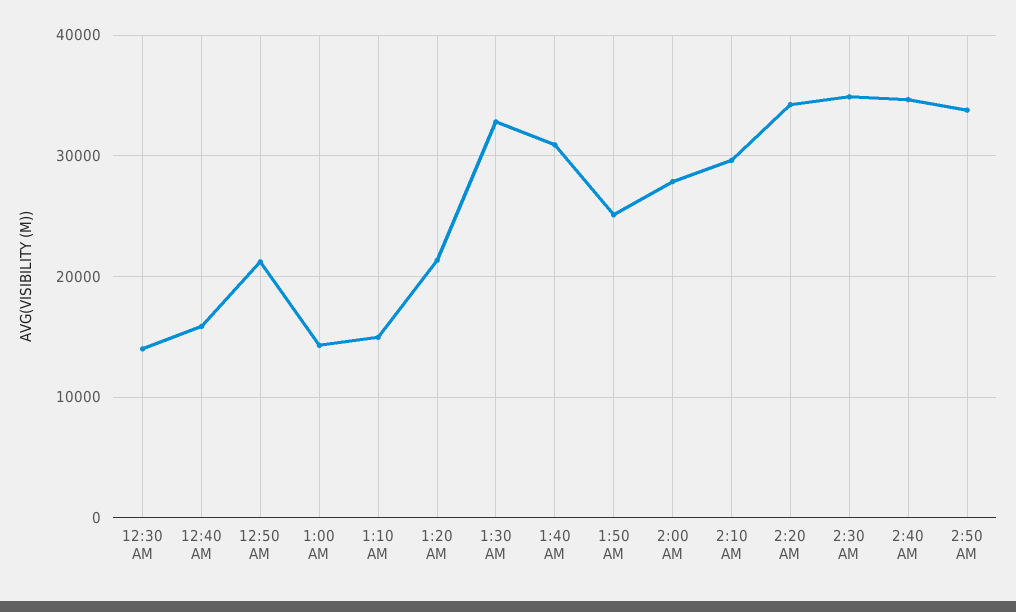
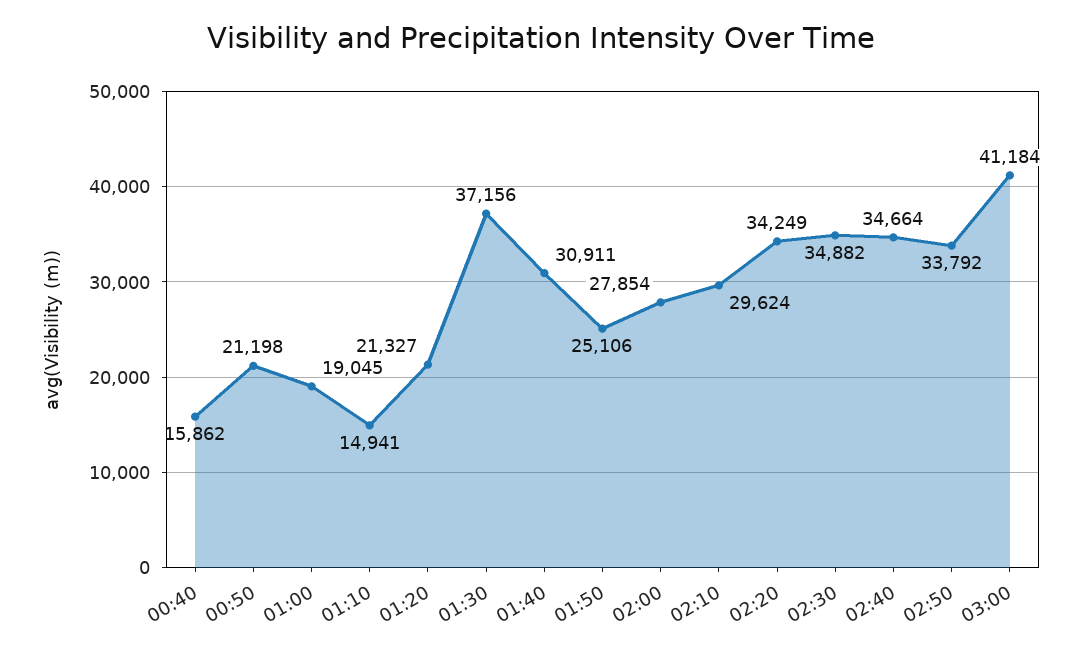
12:30 AM: 14000 -> none
1:00 AM: 14000 -> 19045
1:30 AM: 33000 -> 37156
03:00: none -> 41184

